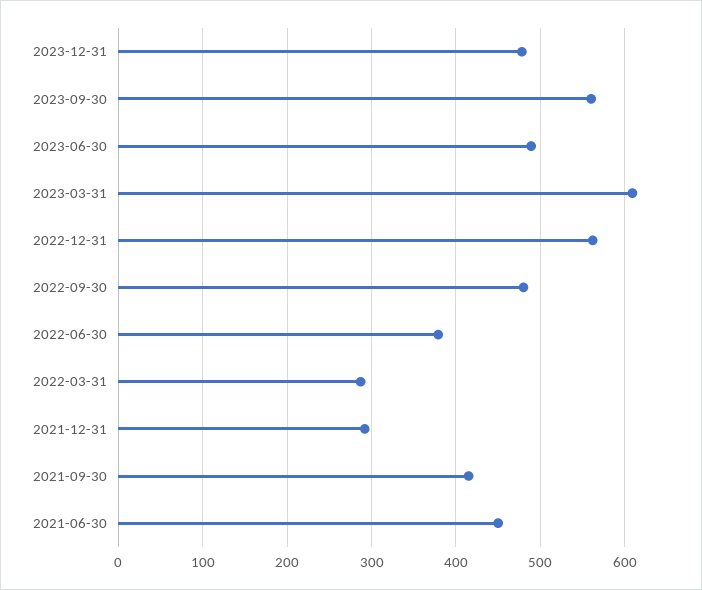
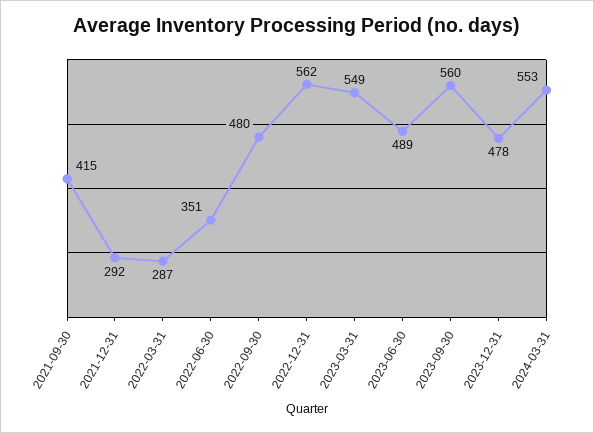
2023-03-31: 610 -> 549
2022-06-30: 380 -> 351
2021-06-30: 450 -> none
2024-03-31: none -> 553

